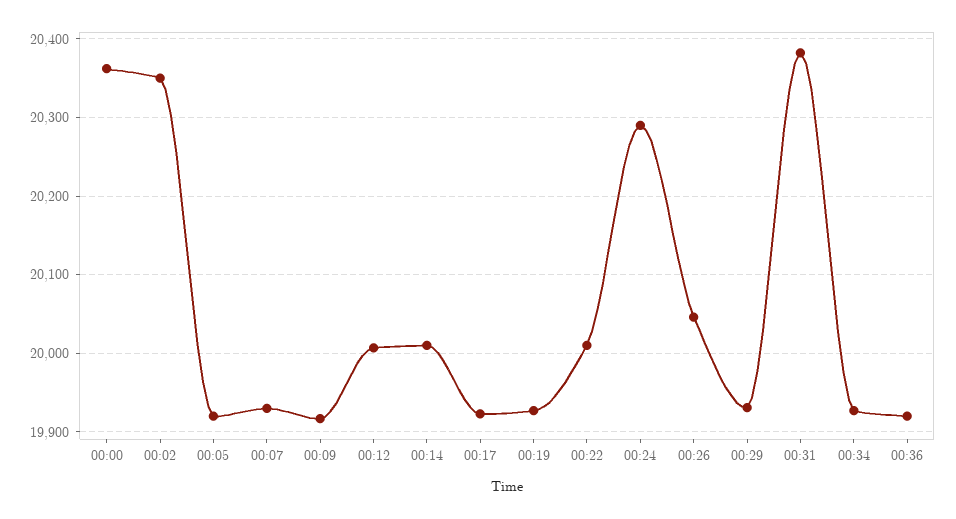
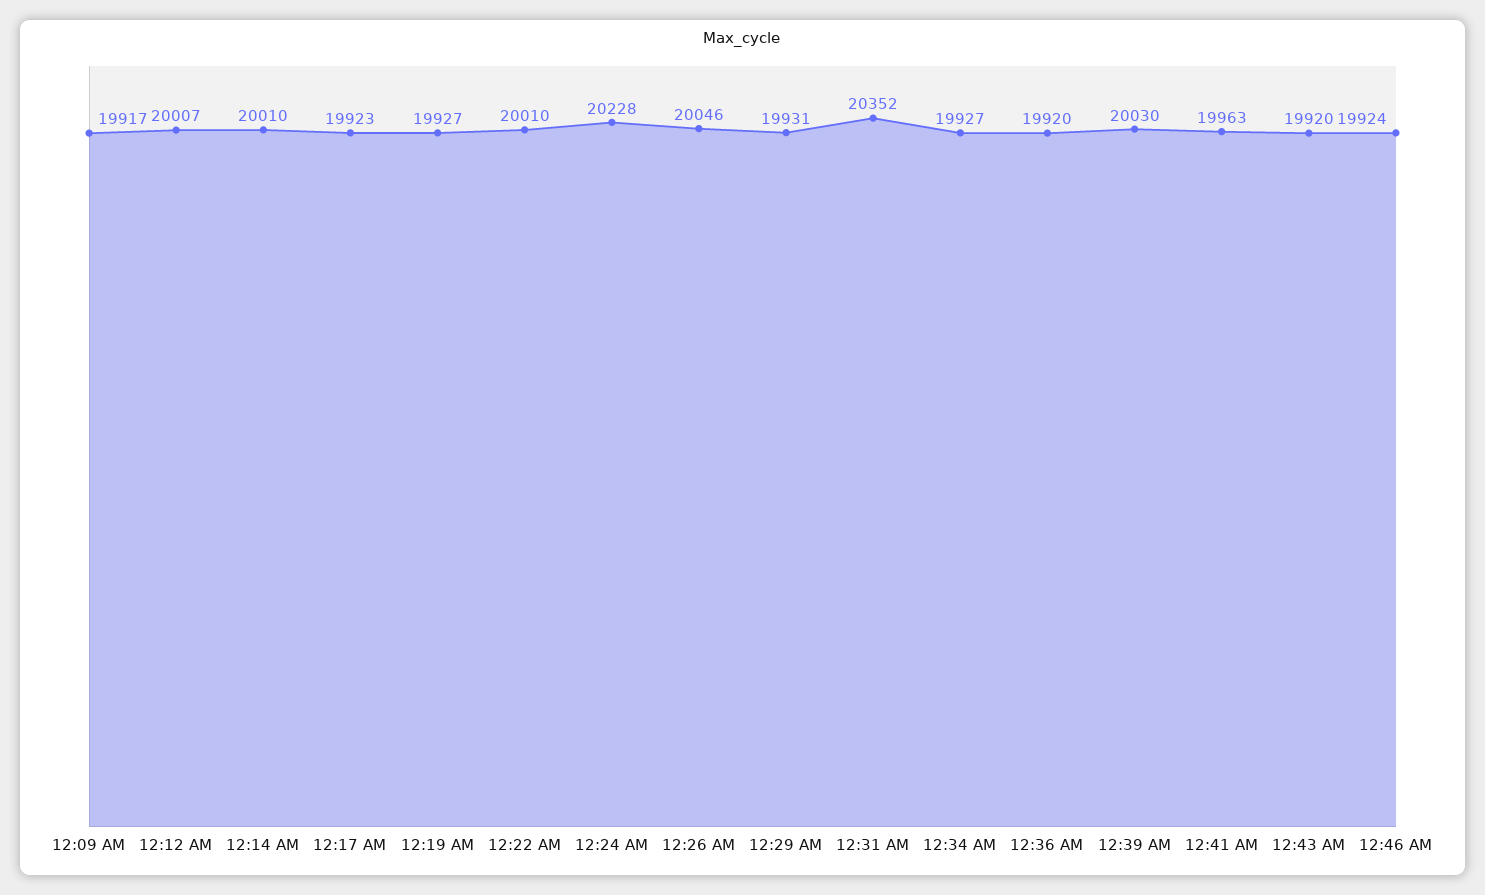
00:00: 20360 -> none
00:02: 20350 -> none
00:05: 19920 -> none
00:07: 19930 -> none
00:24: 20290 -> 20228
00:31: 20380 -> 20352
12:39 AM: none -> 20030
12:41 AM: none -> 19963
12:43 AM: none -> 19920
12:46 AM: none -> 19924

